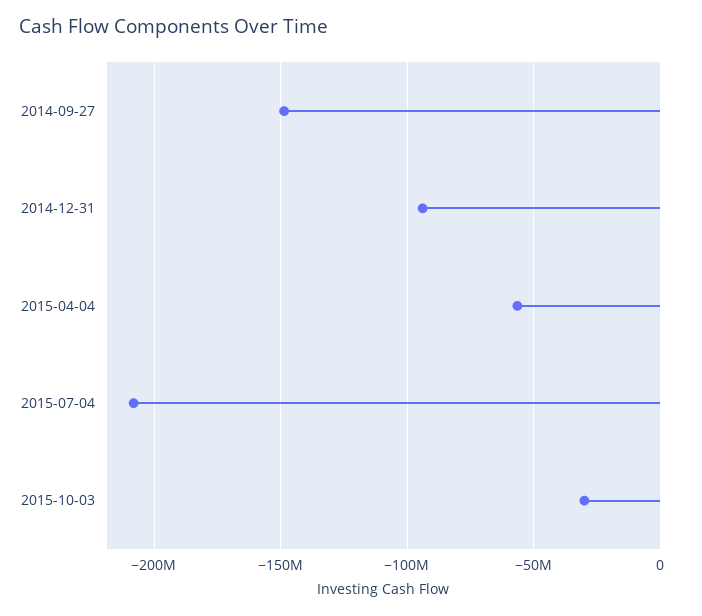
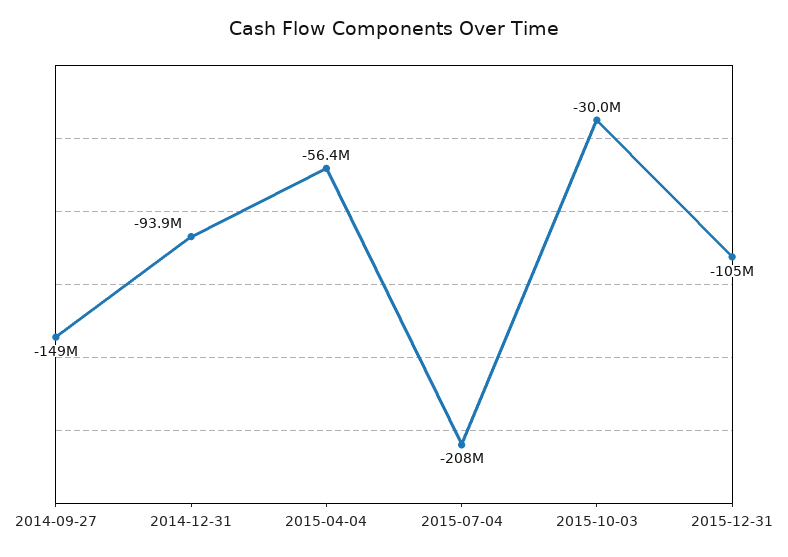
2015-12-31: none -> -105000000

